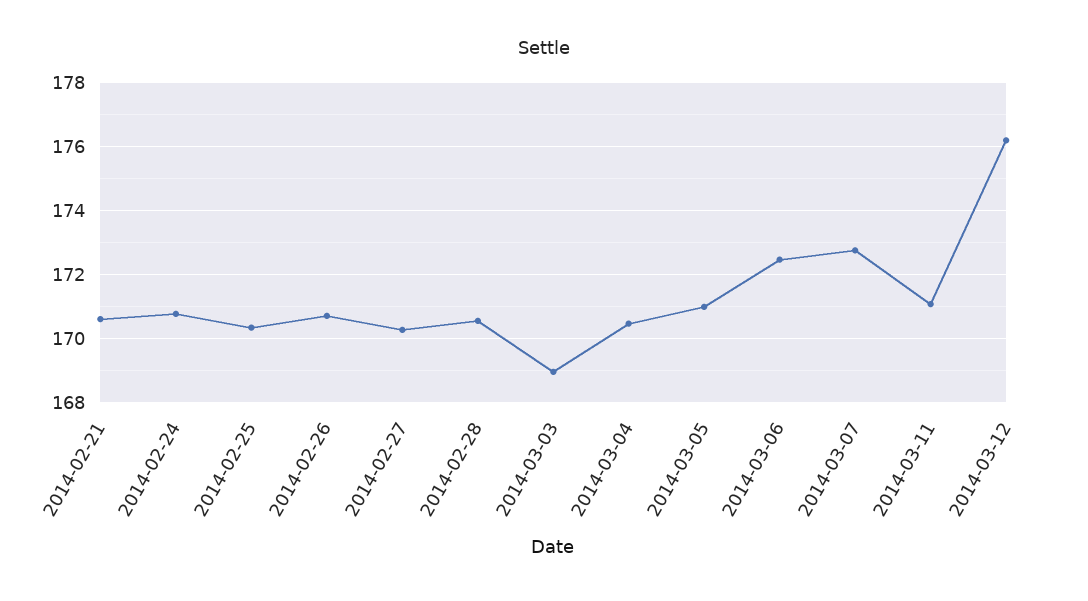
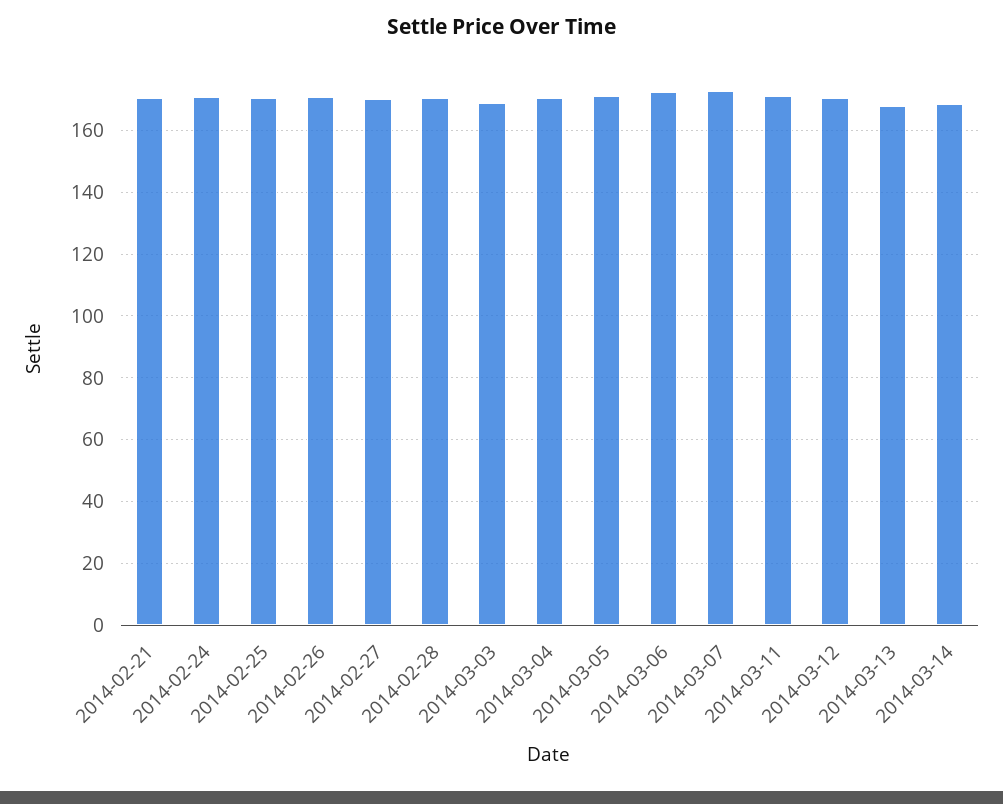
2014-03-12: 176.2 -> 170
2014-03-13: none -> 168
2014-03-14: none -> 168

